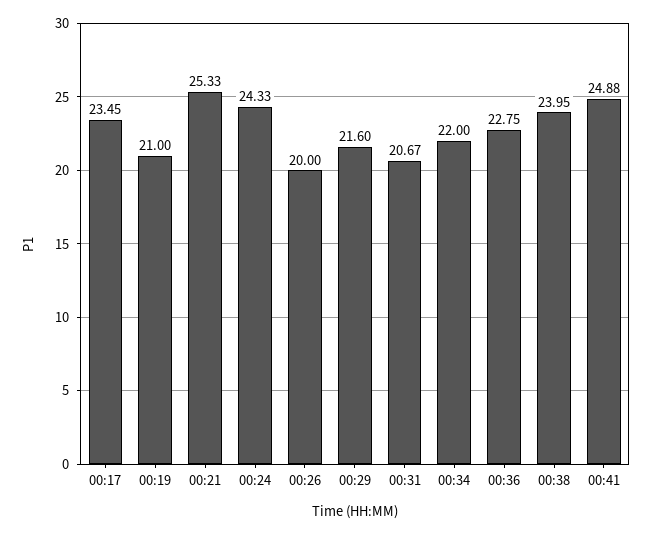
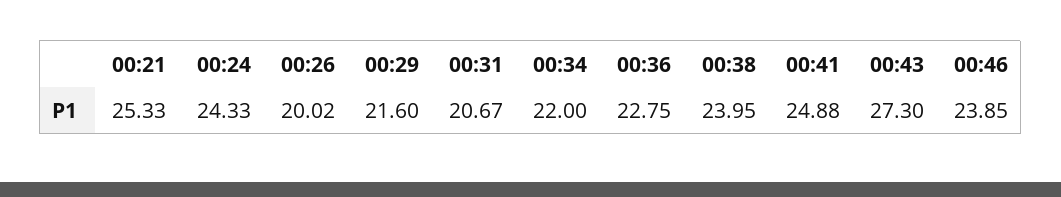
00:17: 23.45 -> none
00:19: 21 -> none
00:26: 20 -> 20.02
00:43: none -> 27.3
00:46: none -> 23.85

